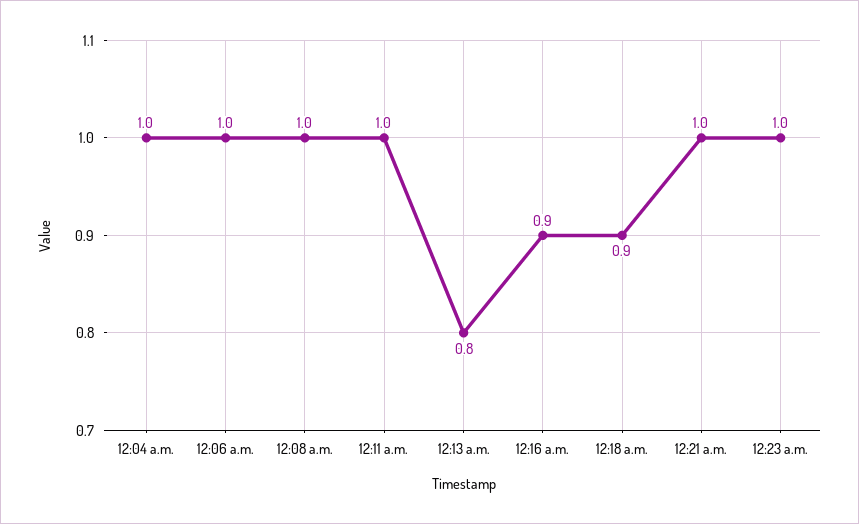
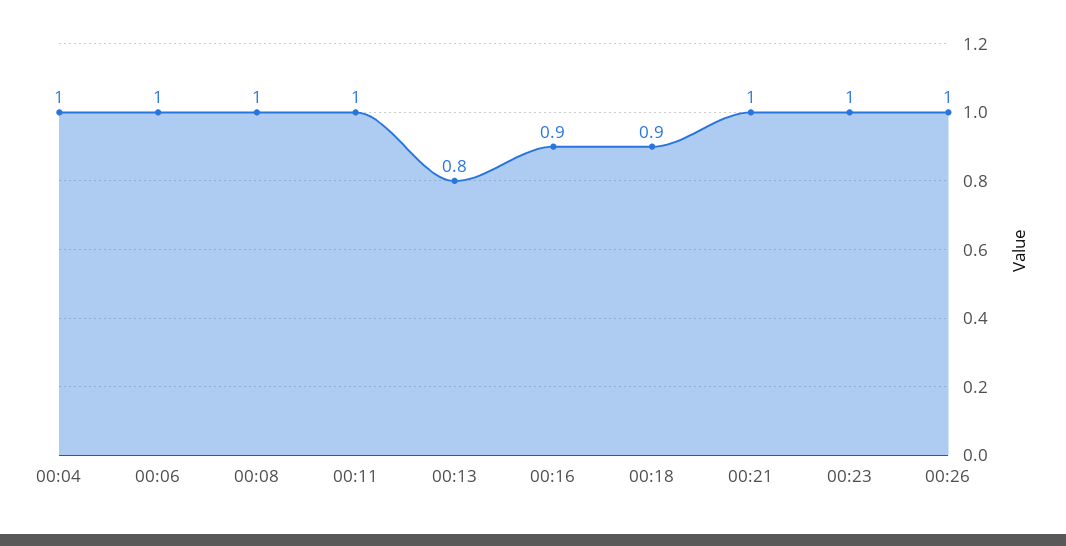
00:26: none -> 1

